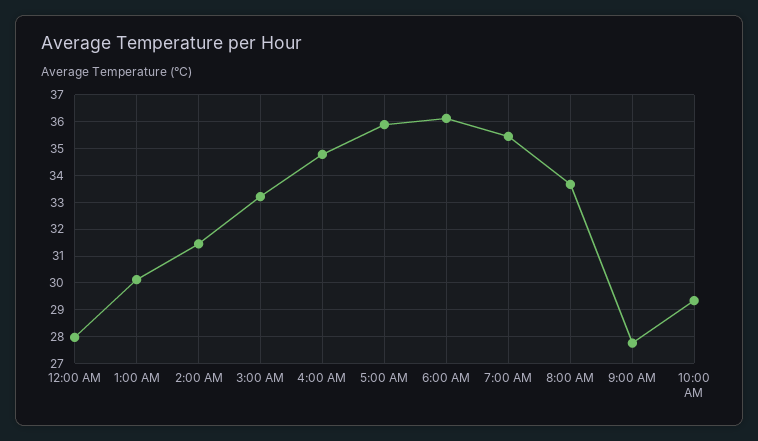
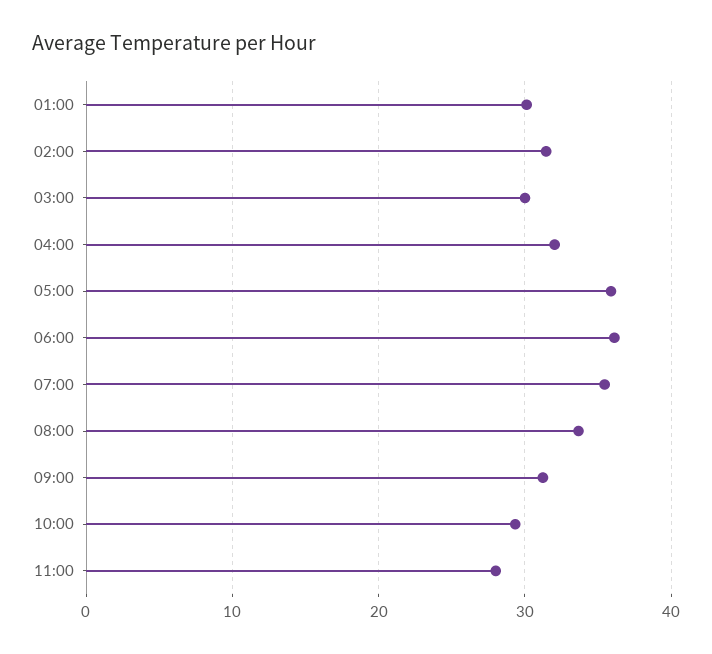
12:00 AM: 28 -> none
3:00 AM: 33.25 -> 30
4:00 AM: 34.75 -> 32
9:00 AM: 27.75 -> 31
11:00: none -> 28

